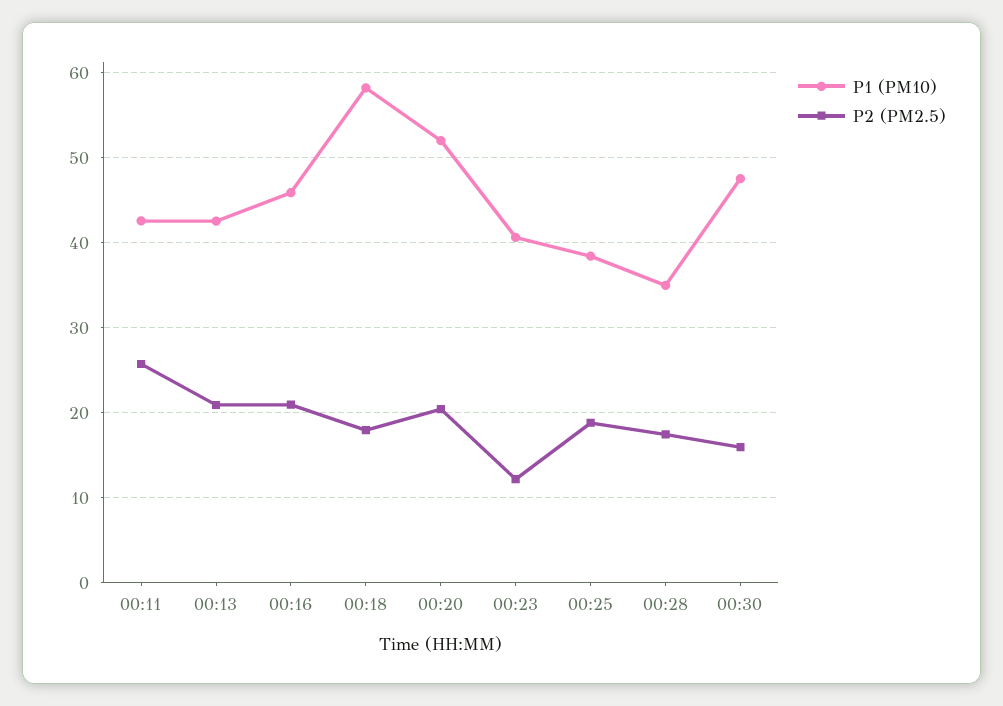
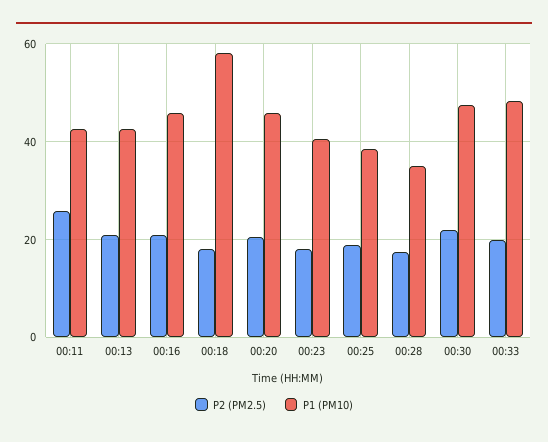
P1 (PM10), 00:20: 52 -> 46
P2 (PM2.5), 00:23: 12 -> 18
P2 (PM2.5), 00:30: 16 -> 22
P2 (PM2.5), 00:33: none -> 20
P1 (PM10), 00:33: none -> 48

